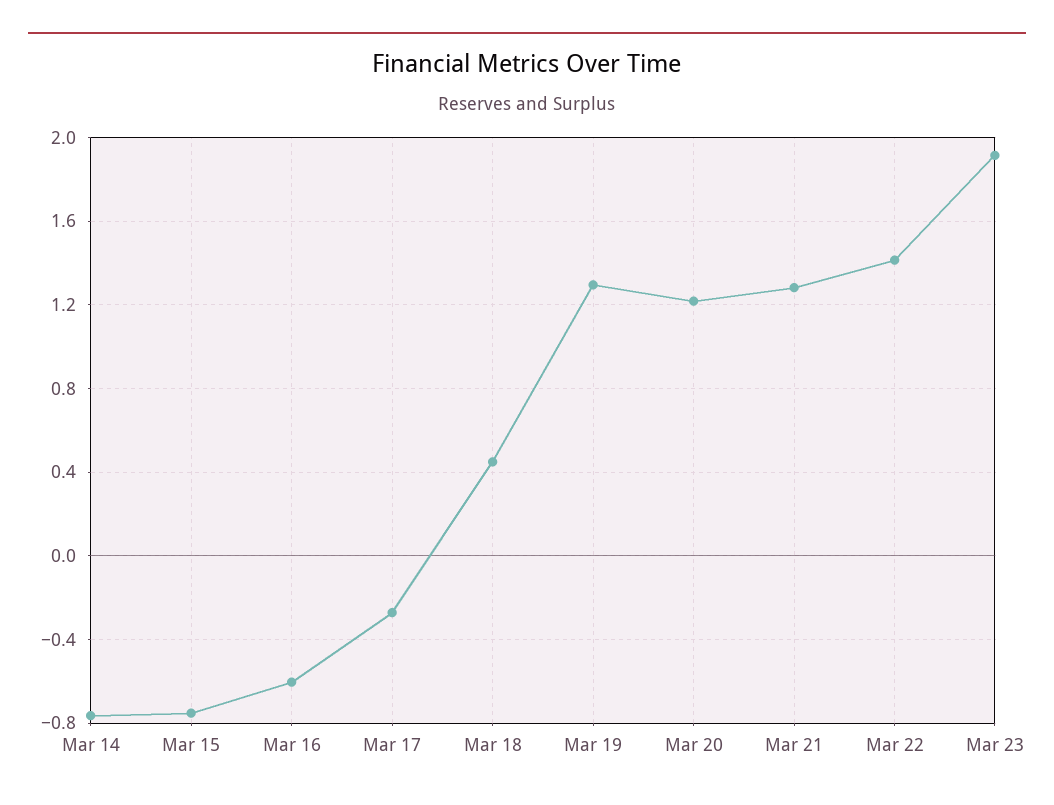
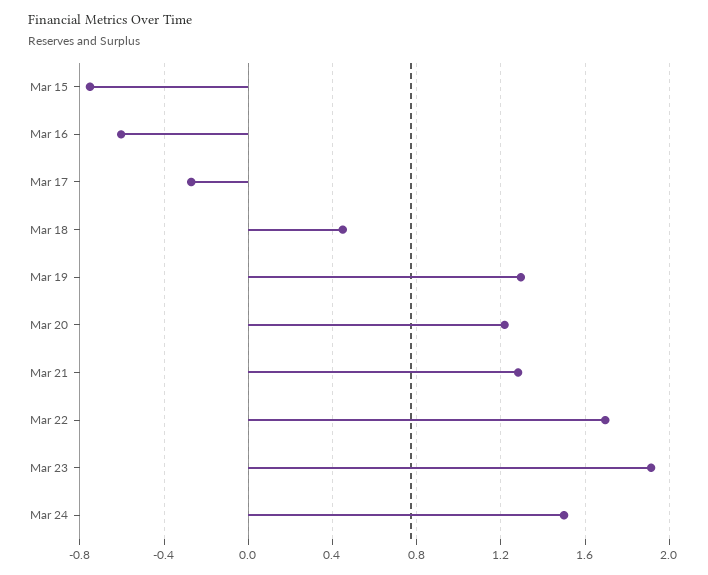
Mar 14: -0.75 -> none
Mar 22: 1.4 -> 1.7
Mar 24: none -> 1.5

